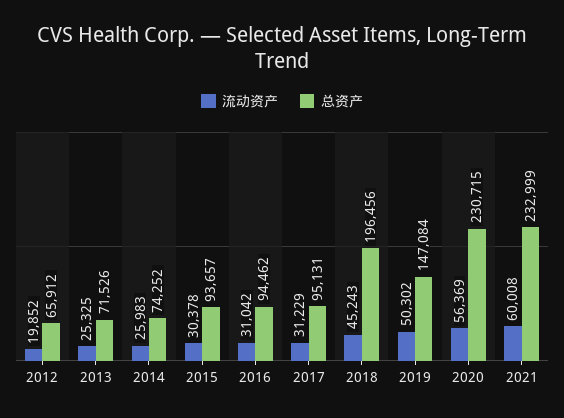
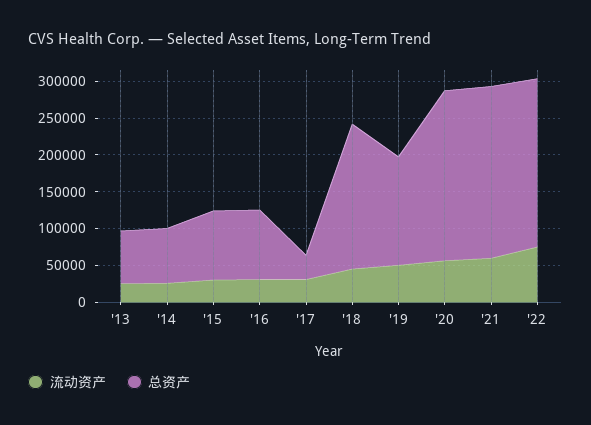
流动资产, 2012: 19852 -> none
总资产, 2012: 65912 -> none
总资产, 2017: 95131 -> 25000
流动资产, '22: none -> 75000
总资产, '22: none -> 225000

